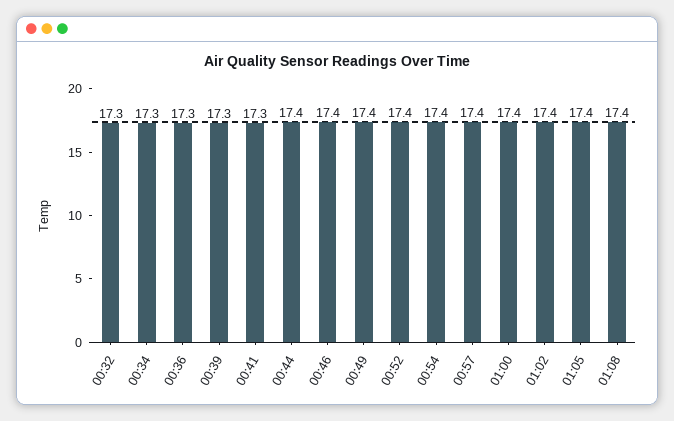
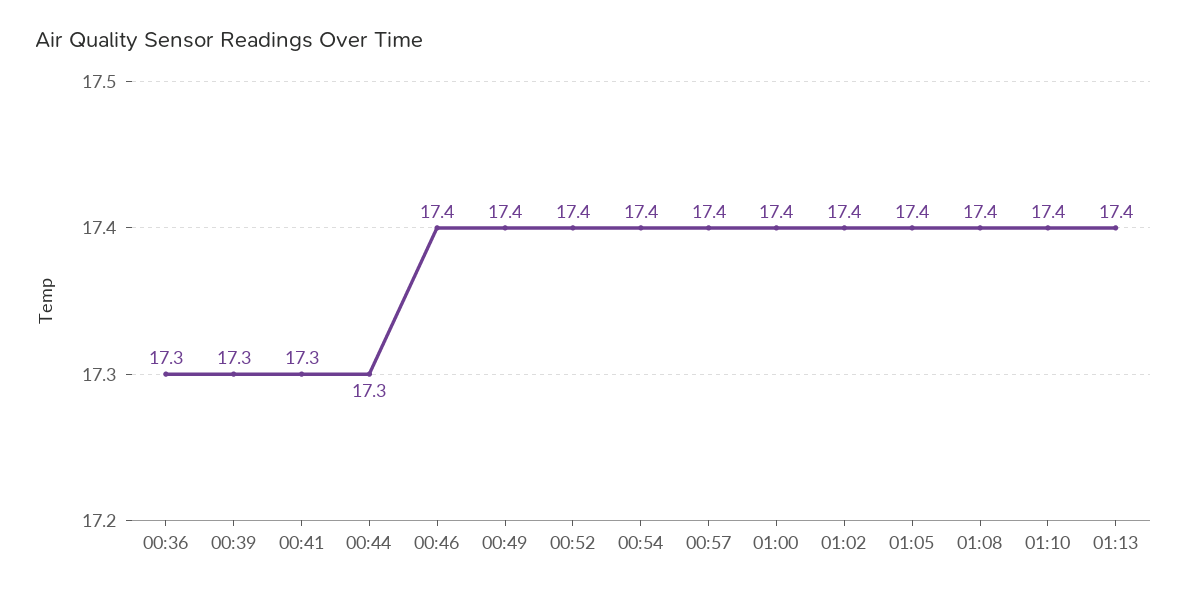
00:32: 17.3 -> none
00:34: 17.3 -> none
00:44: 17.4 -> 17.3
01:10: none -> 17.4
01:13: none -> 17.4

